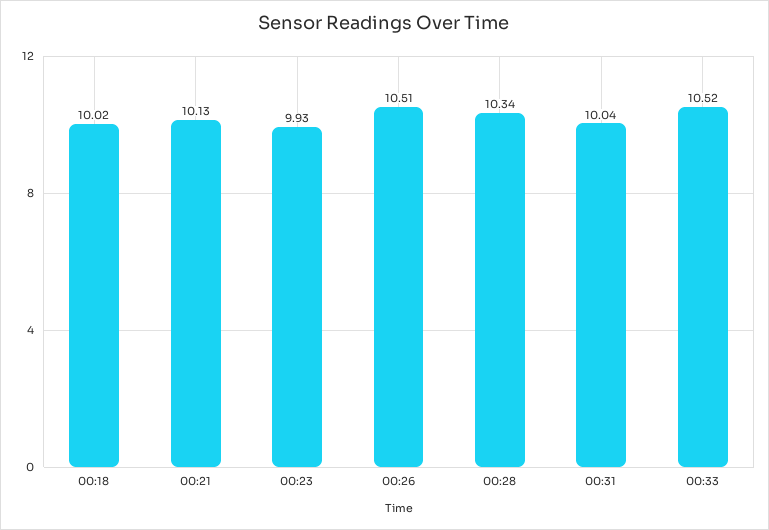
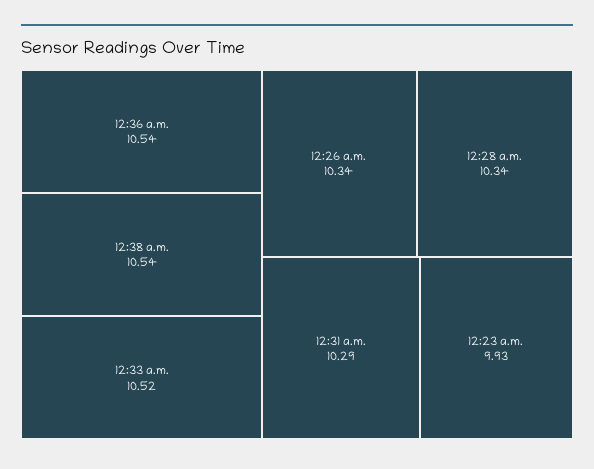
00:18: 10.02 -> none
00:21: 10.13 -> none
00:26: 10.51 -> 10.34
00:31: 10.04 -> 10.29
12:36 a.m.: none -> 10.54
12:38 a.m.: none -> 10.54

